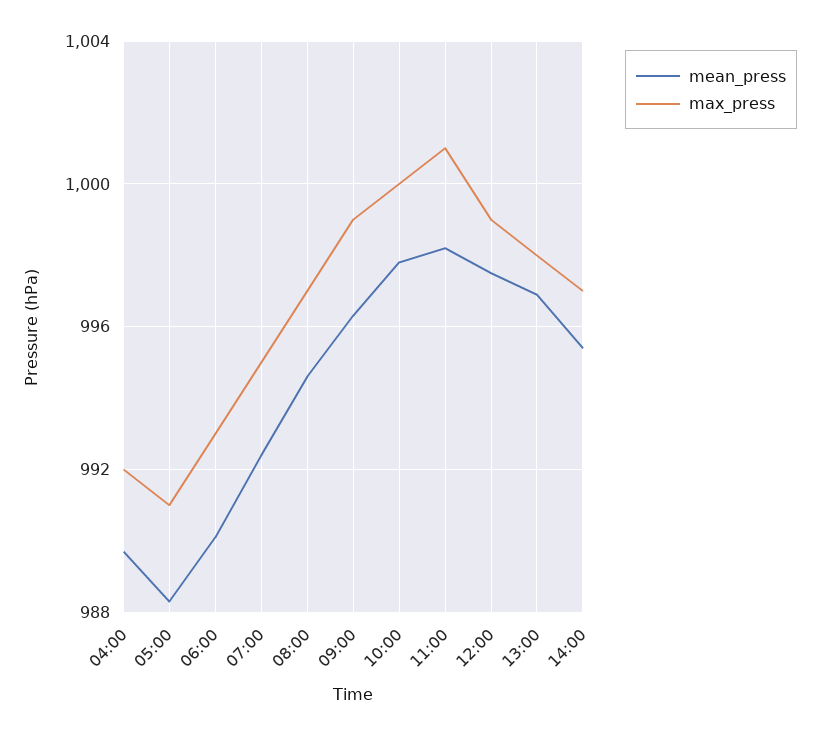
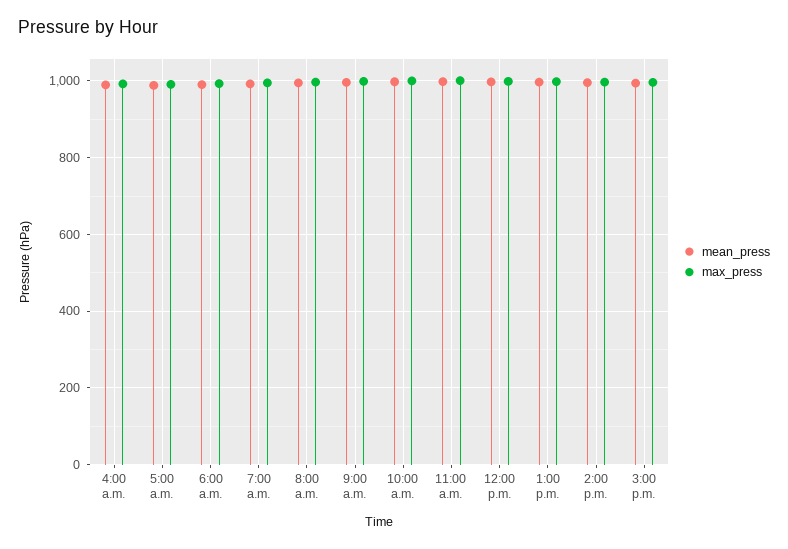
mean_press, 3:00 p.m.: none -> 1000
max_press, 3:00 p.m.: none -> 1000

